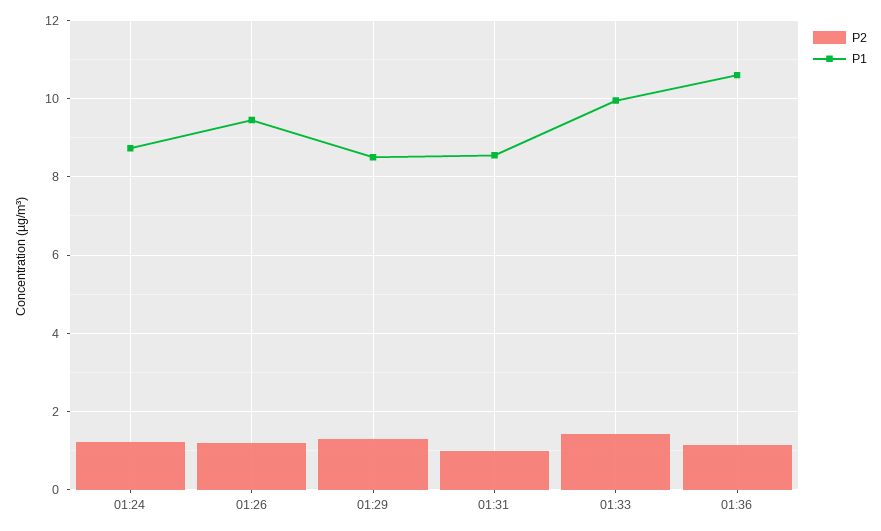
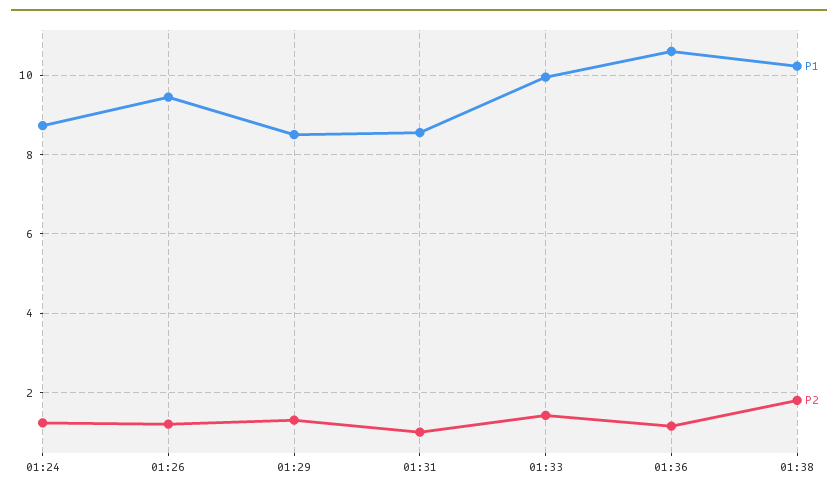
P1, 01:38: none -> 10.2
P2, 01:38: none -> 1.8

